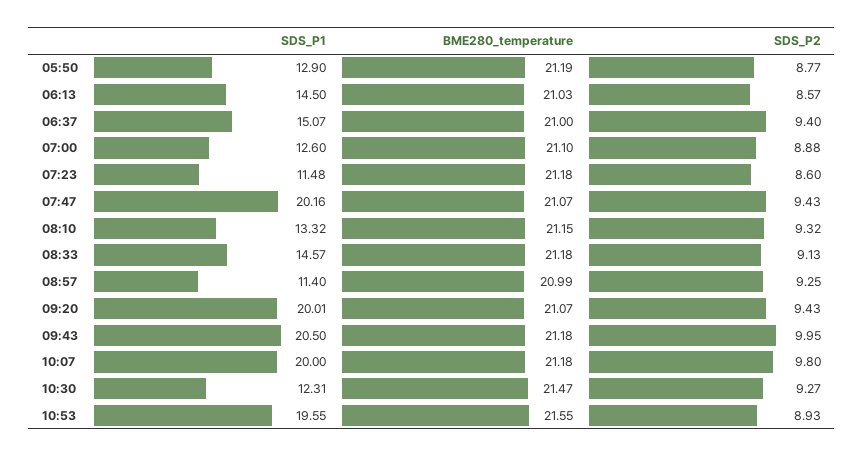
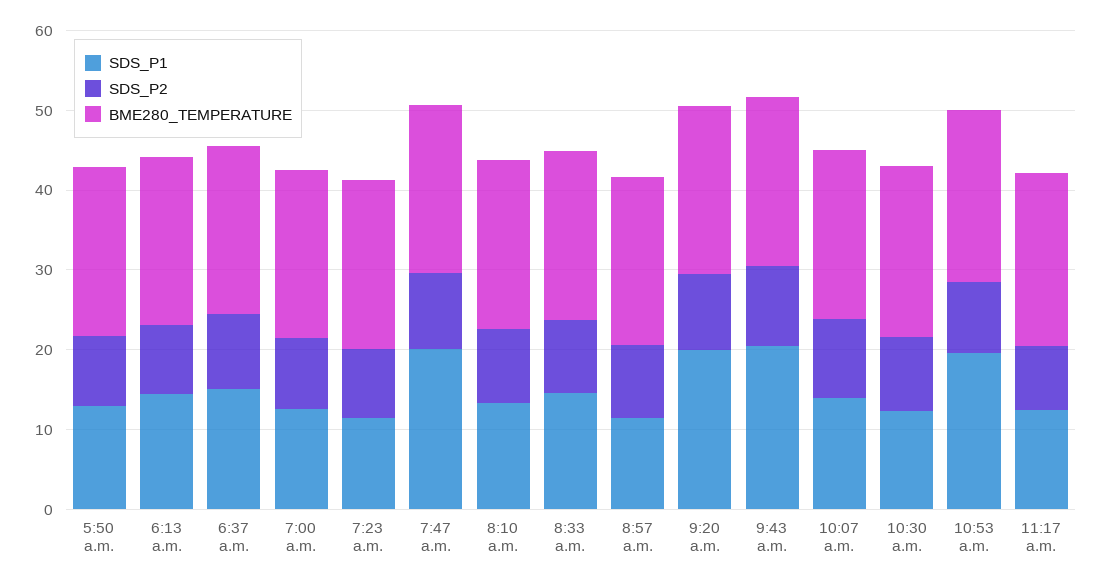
SDS_P1, 10:07: 20 -> 14
SDS_P1, 11:17 a.m.: none -> 12
SDS_P2, 11:17 a.m.: none -> 8
BME280_temperature, 11:17 a.m.: none -> 22

